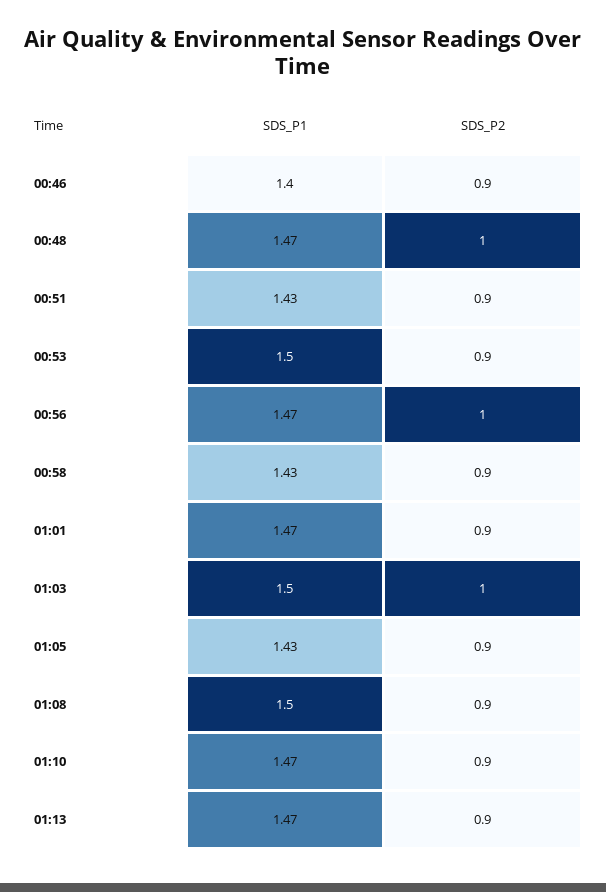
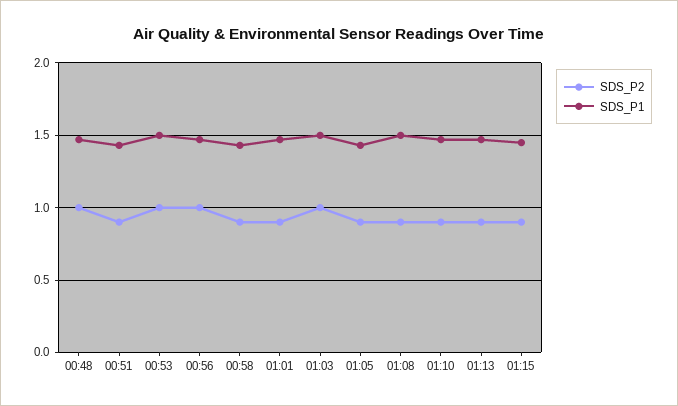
SDS_P1, 00:46: 1.4 -> none
SDS_P2, 00:46: 0.9 -> none
SDS_P2, 00:53: 0.9 -> 1
SDS_P2, 01:15: none -> 0.9
SDS_P1, 01:15: none -> 1.45

